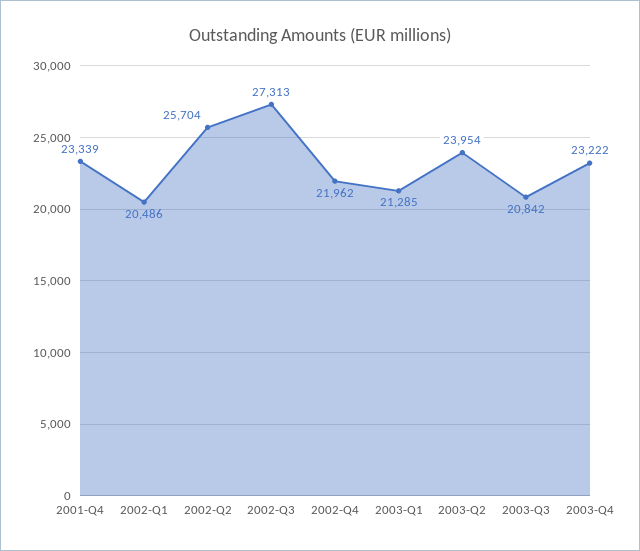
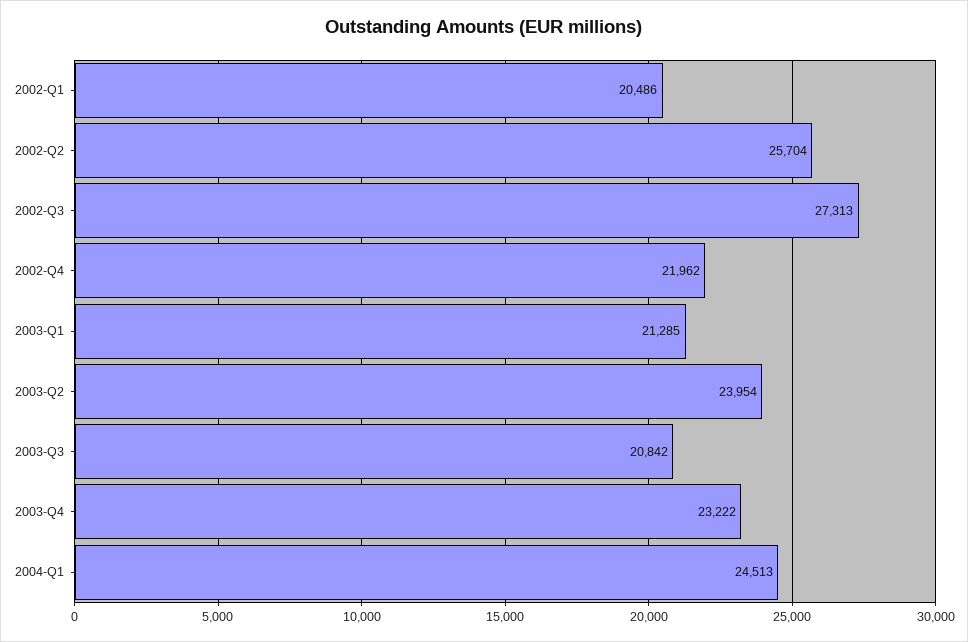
2001-Q4: 23339 -> none
2004-Q1: none -> 24513

